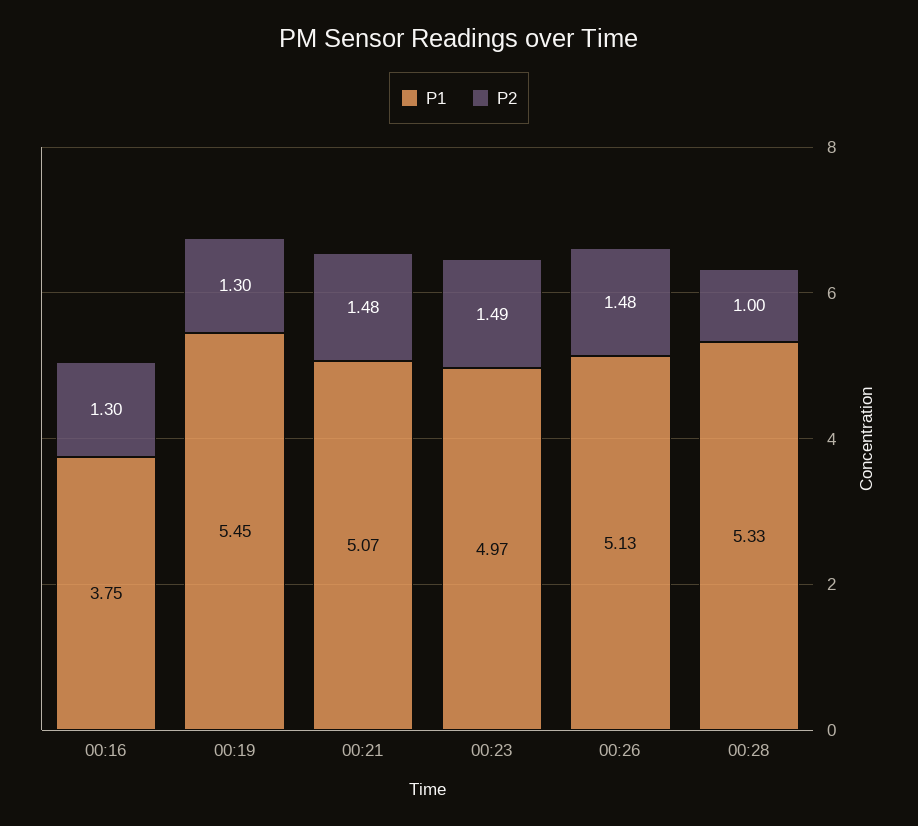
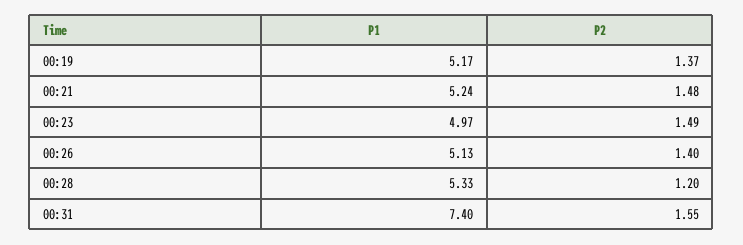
P1, 00:16: 3.75 -> none
P2, 00:16: 1.3 -> none
P1, 00:19: 5.45 -> 5.17
P2, 00:19: 1.3 -> 1.37
P1, 00:21: 5.07 -> 5.24
P2, 00:26: 1.48 -> 1.4
P2, 00:28: 1 -> 1.2
P1, 00:31: none -> 7.4
P2, 00:31: none -> 1.55

